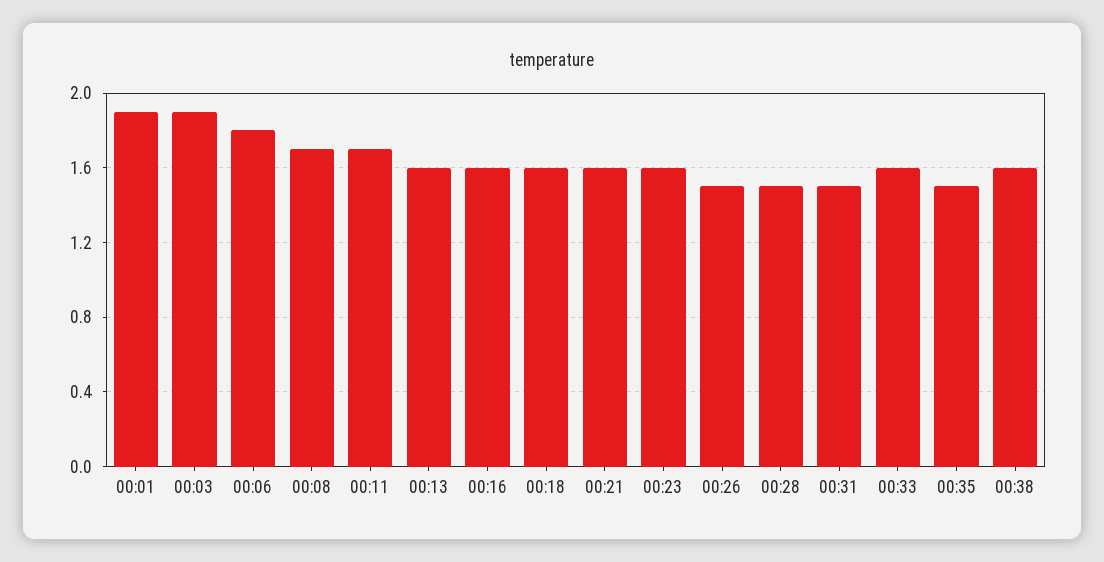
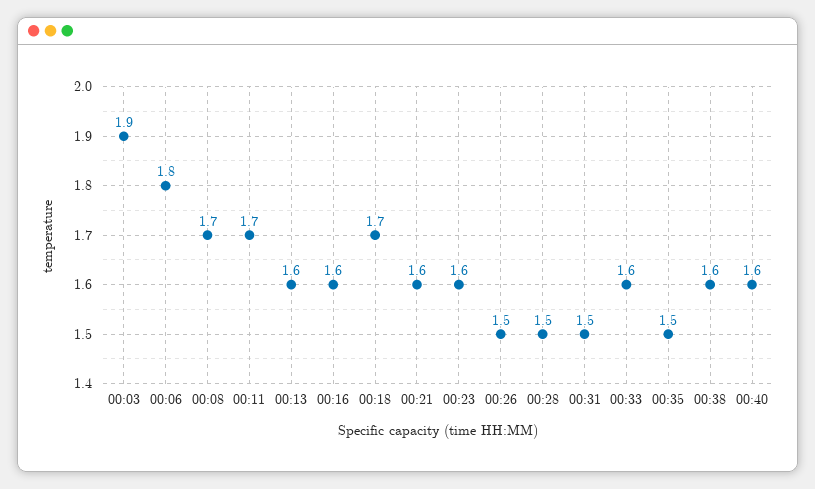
00:01: 1.9 -> none
00:18: 1.6 -> 1.7
00:40: none -> 1.6

